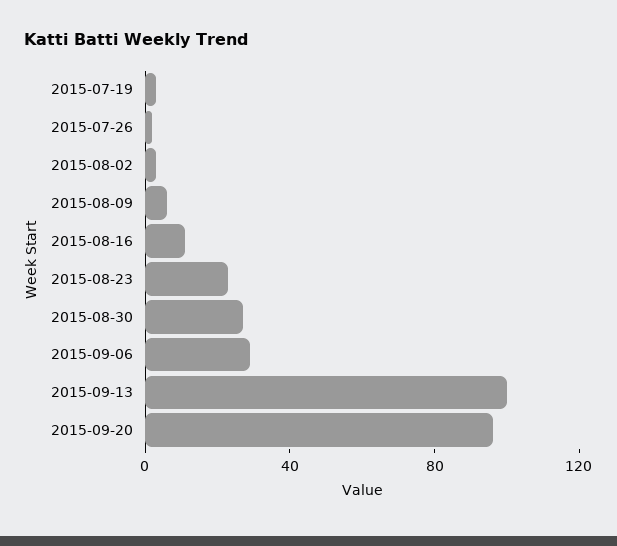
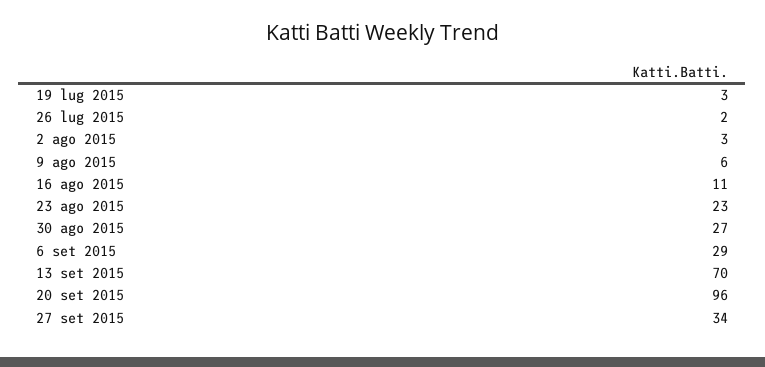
2015-09-13: 100 -> 70
27 set 2015: none -> 34

